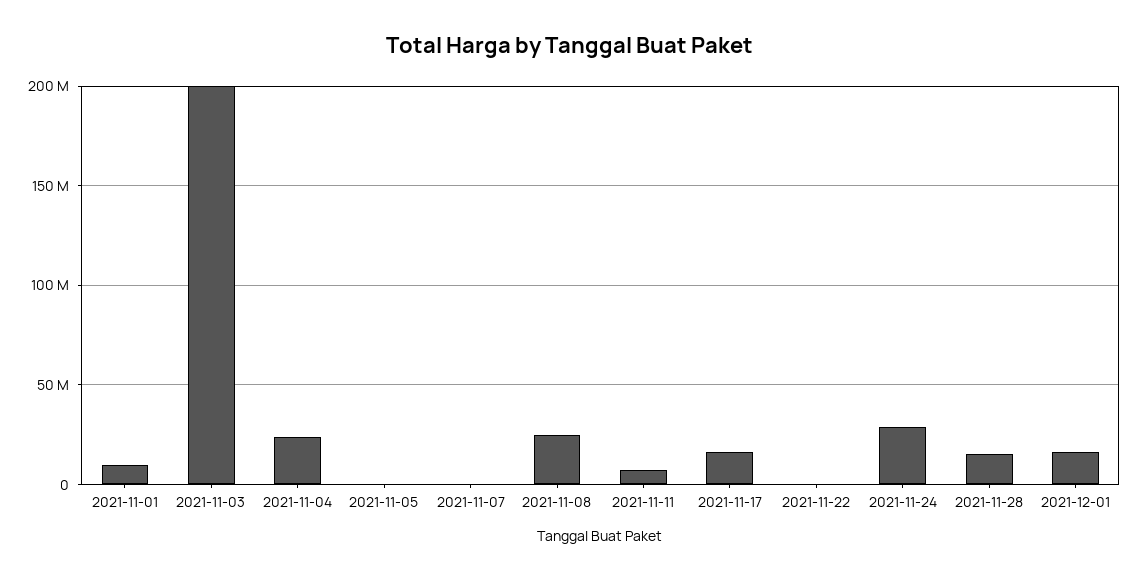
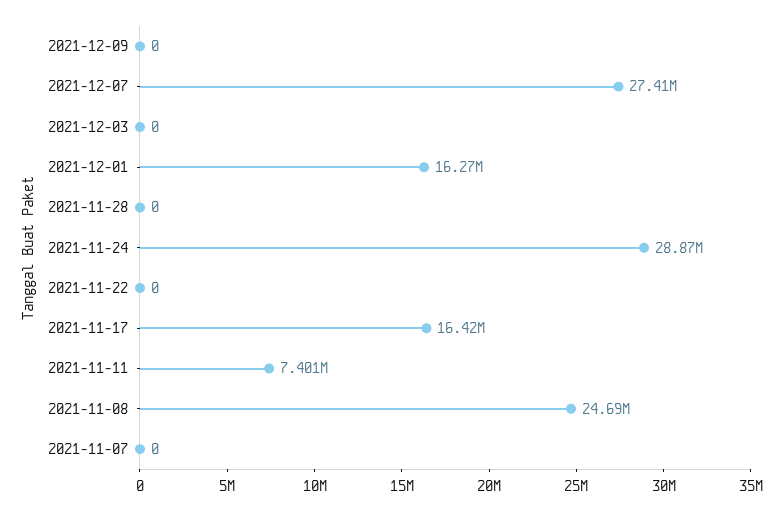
2021-11-01: 10000000 -> none
2021-11-03: 200000000 -> none
2021-11-04: 25000000 -> none
2021-11-05: 0 -> none
2021-11-28: 15000000 -> 0
2021-12-09: none -> 0
2021-12-07: none -> 27410000
2021-12-03: none -> 0

